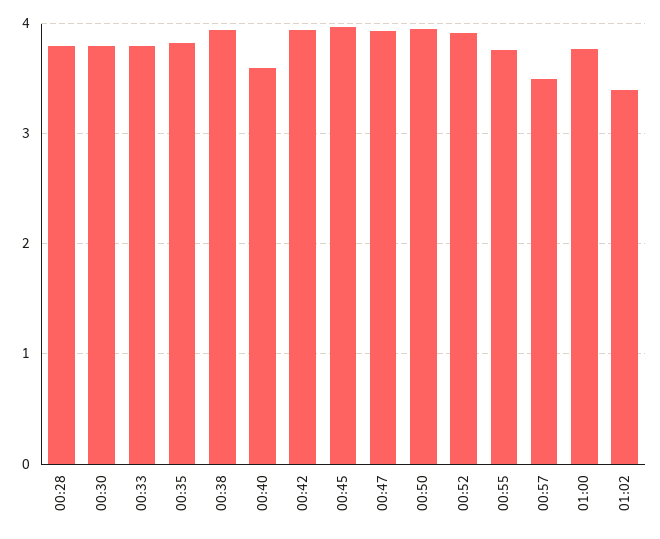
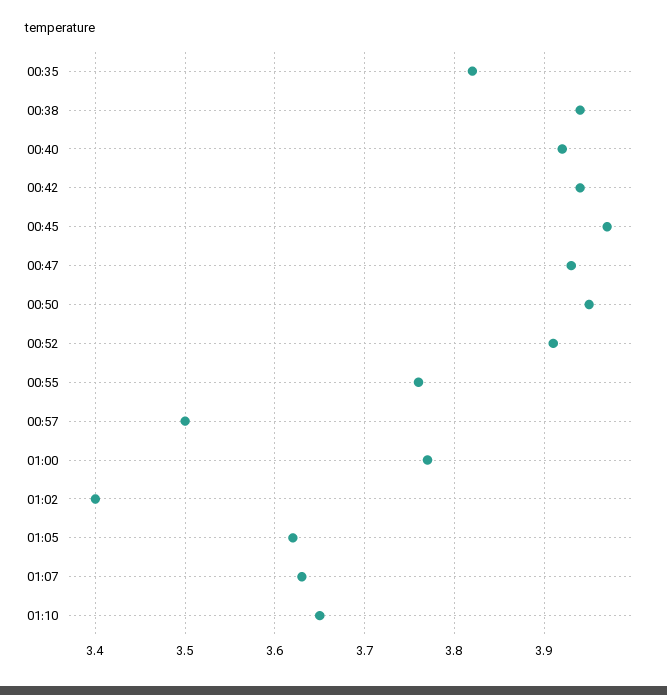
00:28: 3.8 -> none
00:30: 3.8 -> none
00:33: 3.8 -> none
00:40: 3.6 -> 3.92
01:05: none -> 3.62
01:07: none -> 3.63
01:10: none -> 3.65

